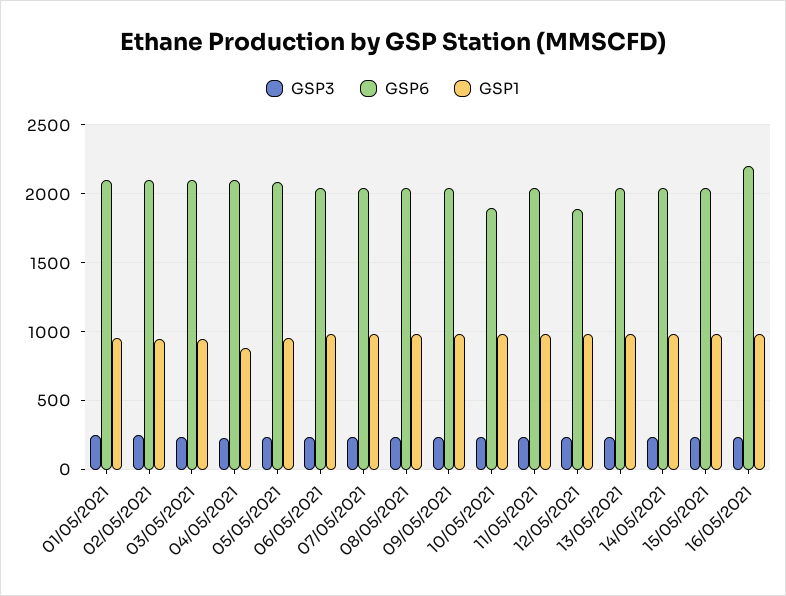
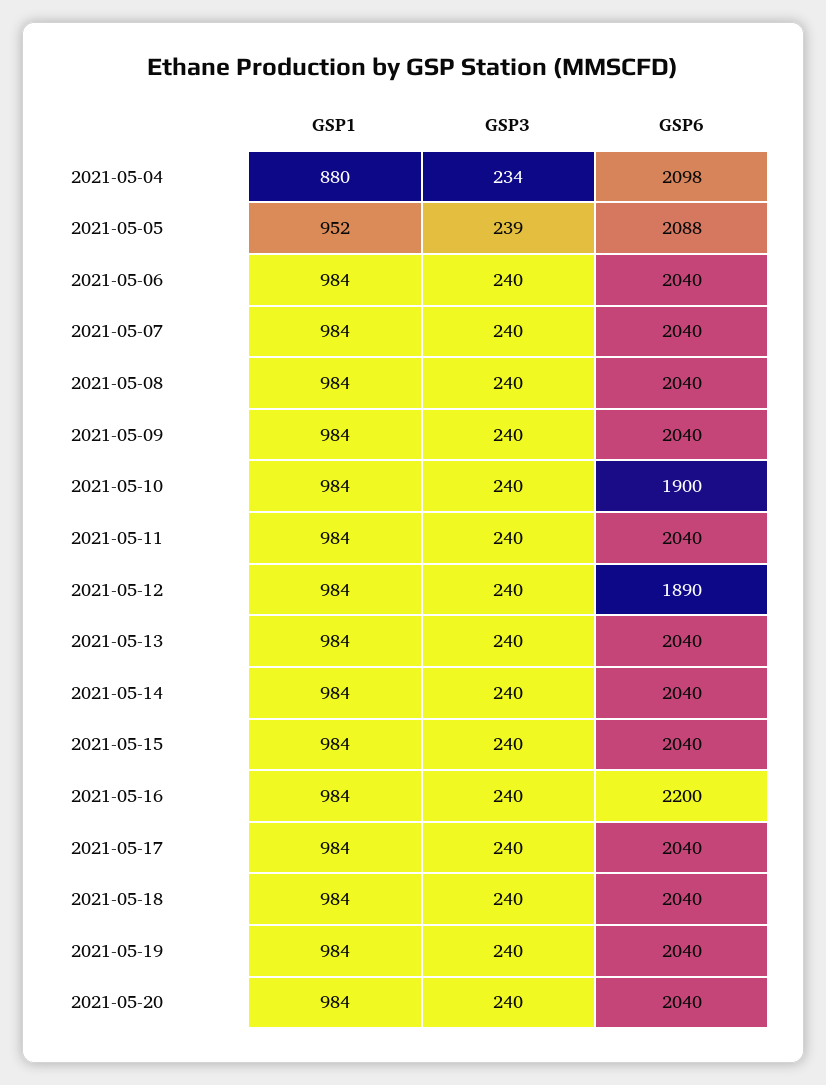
GSP3, 01/05/2021: 250 -> none
GSP6, 01/05/2021: 2100 -> none
GSP1, 01/05/2021: 950 -> none
GSP3, 02/05/2021: 250 -> none
GSP6, 02/05/2021: 2100 -> none
GSP1, 02/05/2021: 950 -> none
GSP3, 03/05/2021: 250 -> none
GSP6, 03/05/2021: 2100 -> none
GSP1, 03/05/2021: 950 -> none
GSP1, 2021-05-17: none -> 984
GSP3, 2021-05-17: none -> 240
GSP6, 2021-05-17: none -> 2040
GSP1, 2021-05-18: none -> 984
GSP3, 2021-05-18: none -> 240
GSP6, 2021-05-18: none -> 2040
GSP1, 2021-05-19: none -> 984
GSP3, 2021-05-19: none -> 240
GSP6, 2021-05-19: none -> 2040
GSP1, 2021-05-20: none -> 984
GSP3, 2021-05-20: none -> 240
GSP6, 2021-05-20: none -> 2040

